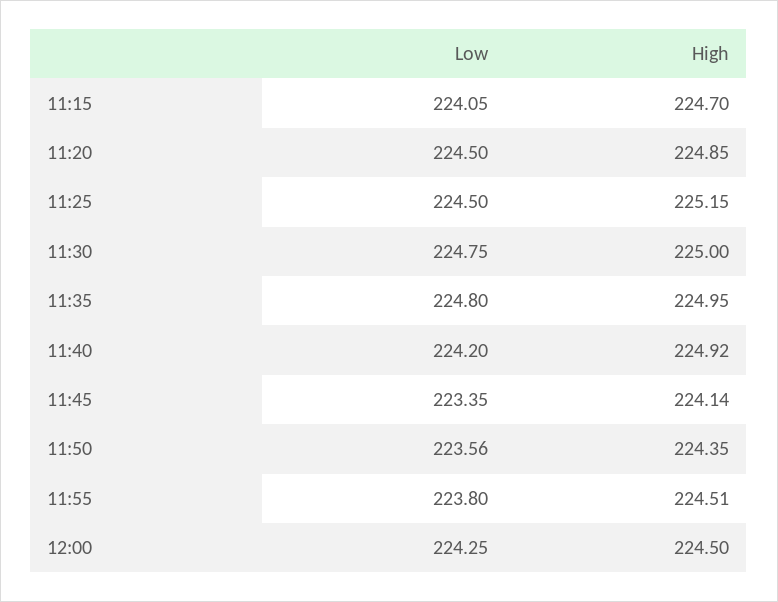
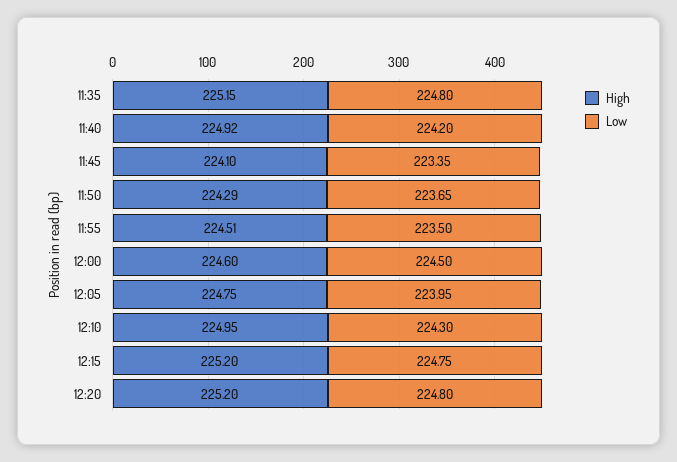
Low, 11:15: 224.05 -> none
High, 11:15: 224.7 -> none
Low, 11:20: 224.5 -> none
High, 11:20: 224.85 -> none
Low, 11:25: 224.5 -> none
High, 11:25: 225.15 -> none
Low, 11:30: 224.75 -> none
High, 11:30: 225 -> none
High, 11:35: 224.95 -> 225.15
High, 11:45: 224.14 -> 224.1
Low, 11:50: 223.56 -> 223.65
High, 11:50: 224.35 -> 224.29
Low, 11:55: 223.8 -> 223.5
Low, 12:00: 224.25 -> 224.5
High, 12:00: 224.5 -> 224.6
High, 12:05: none -> 224.75
Low, 12:05: none -> 223.95
High, 12:10: none -> 224.95
Low, 12:10: none -> 224.3
High, 12:15: none -> 225.2
Low, 12:15: none -> 224.75
High, 12:20: none -> 225.2
Low, 12:20: none -> 224.8

